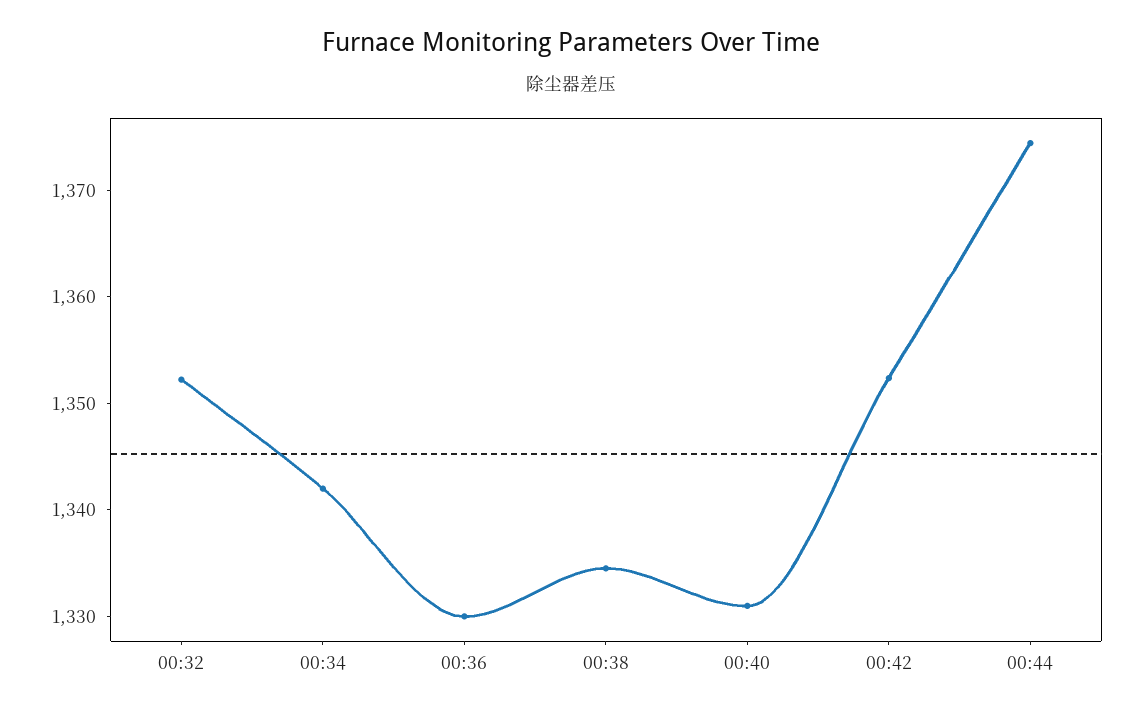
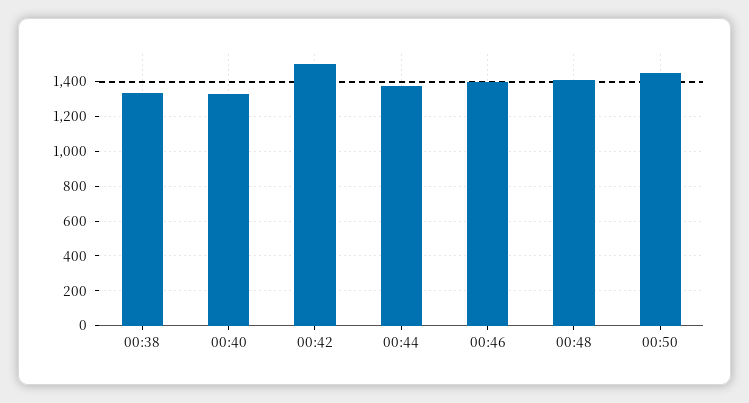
00:32: 1352 -> none
00:34: 1342 -> none
00:36: 1330 -> none
00:42: 1352 -> 1500
00:46: none -> 1400
00:48: none -> 1400
00:50: none -> 1450

